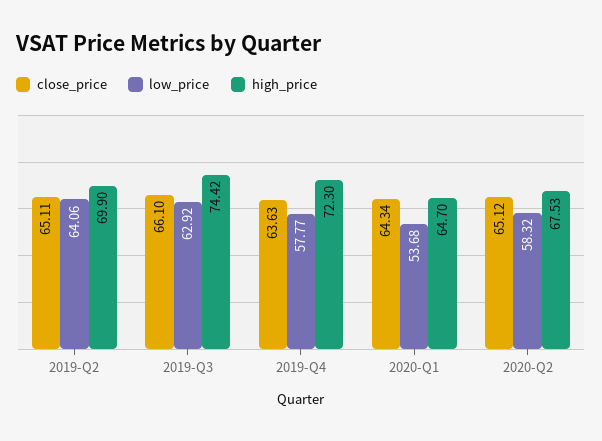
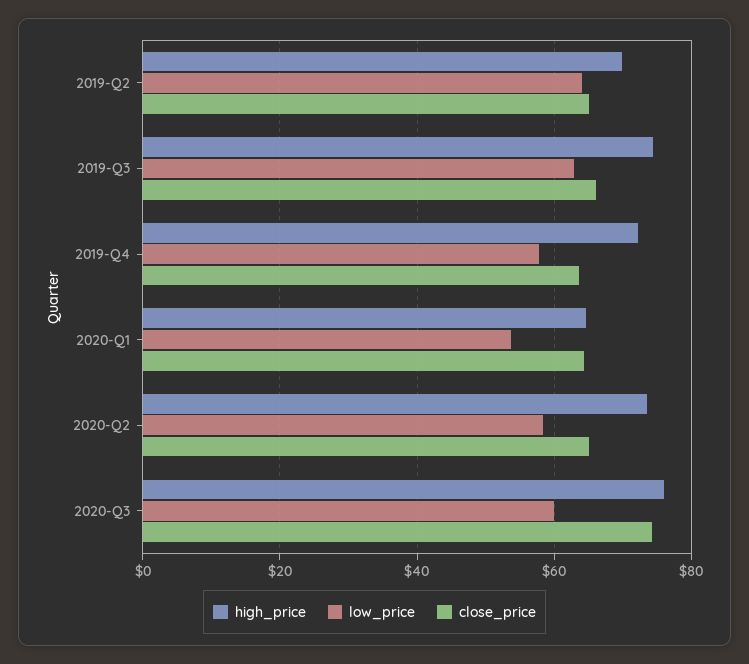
high_price, 2020-Q2: 67.53 -> 74
high_price, 2020-Q3: none -> 76
low_price, 2020-Q3: none -> 60
close_price, 2020-Q3: none -> 74

